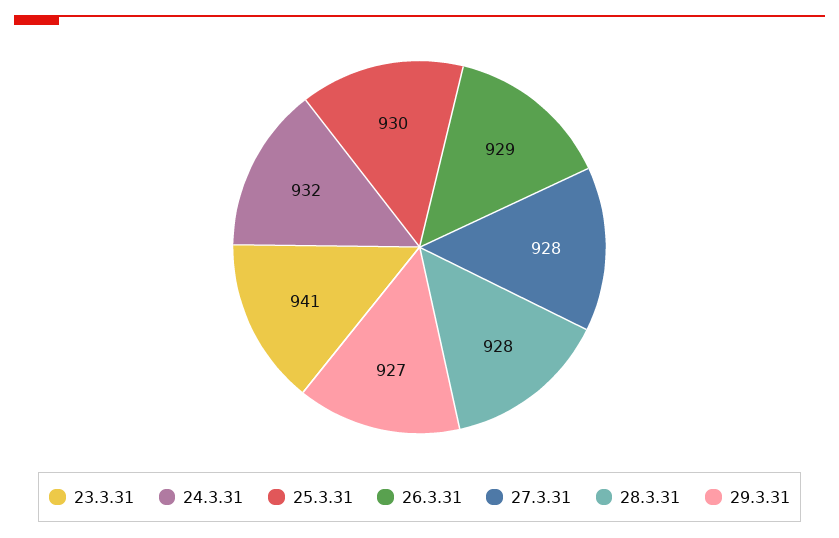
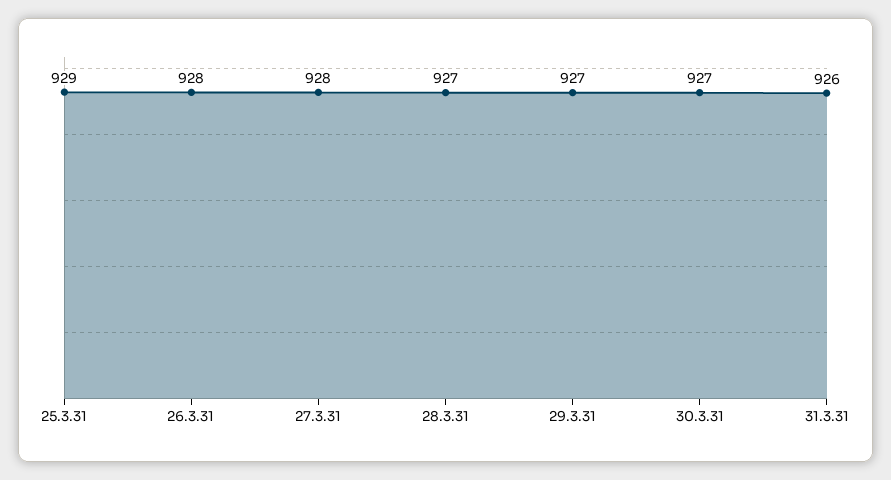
23.3.31: 941 -> none
24.3.31: 932 -> none
25.3.31: 930 -> 929
26.3.31: 929 -> 928
28.3.31: 928 -> 927
30.3.31: none -> 927
31.3.31: none -> 926

